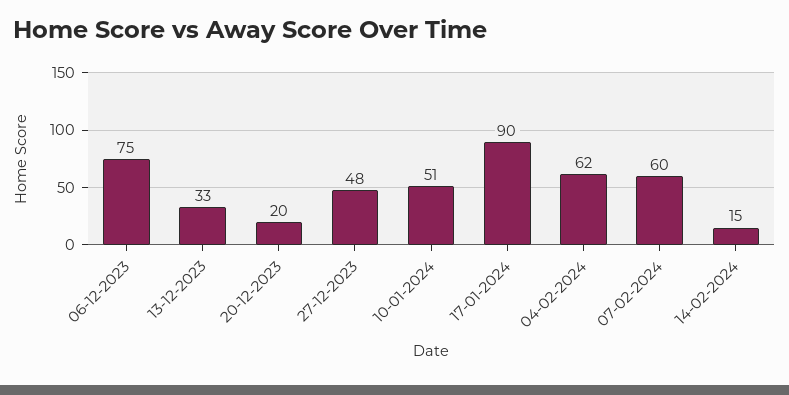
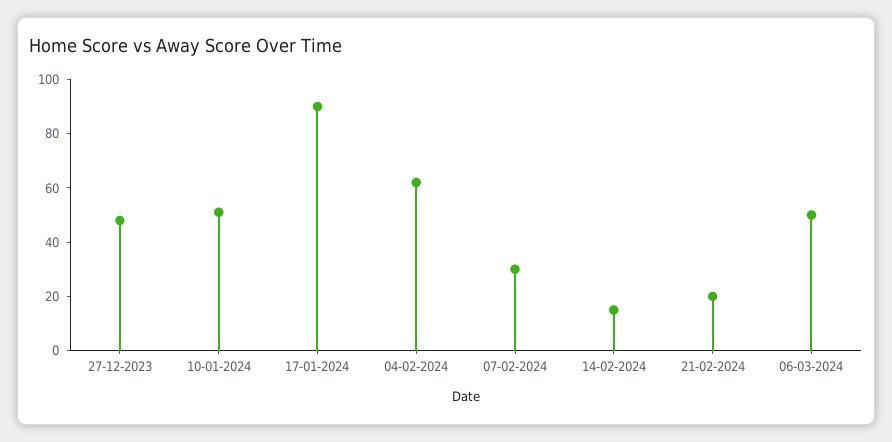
06-12-2023: 75 -> none
13-12-2023: 33 -> none
20-12-2023: 20 -> none
07-02-2024: 60 -> 30
21-02-2024: none -> 20
06-03-2024: none -> 50

